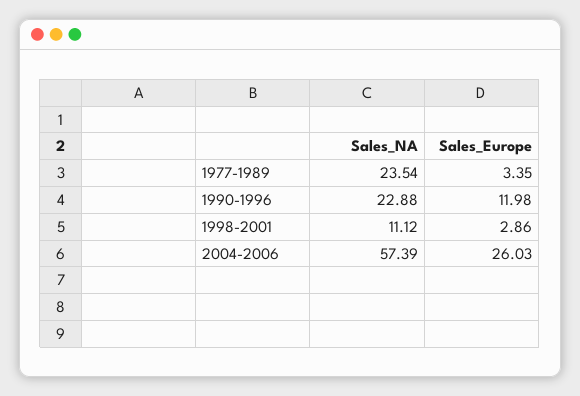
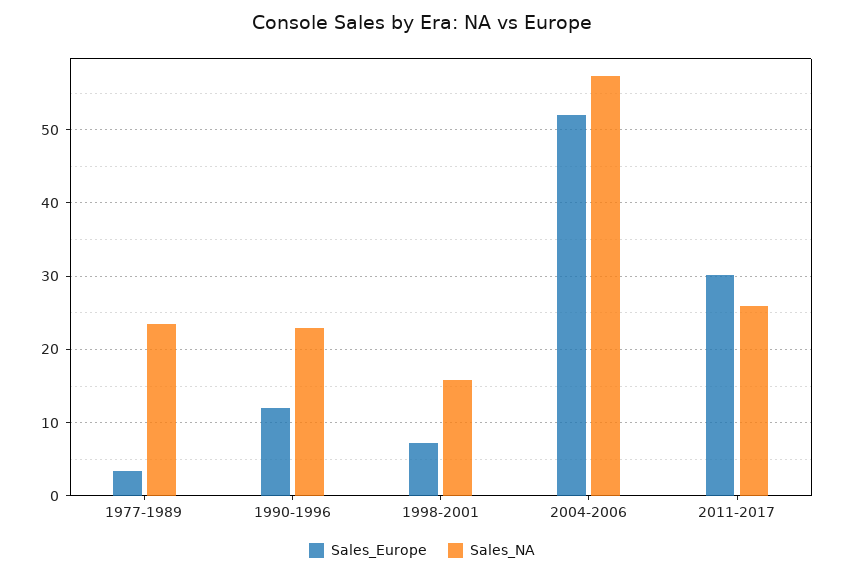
Sales_NA, 1998-2001: 11.12 -> 16
Sales_Europe, 1998-2001: 2.86 -> 7
Sales_Europe, 2004-2006: 26.03 -> 52
Sales_Europe, 2011-2017: none -> 30
Sales_NA, 2011-2017: none -> 26

